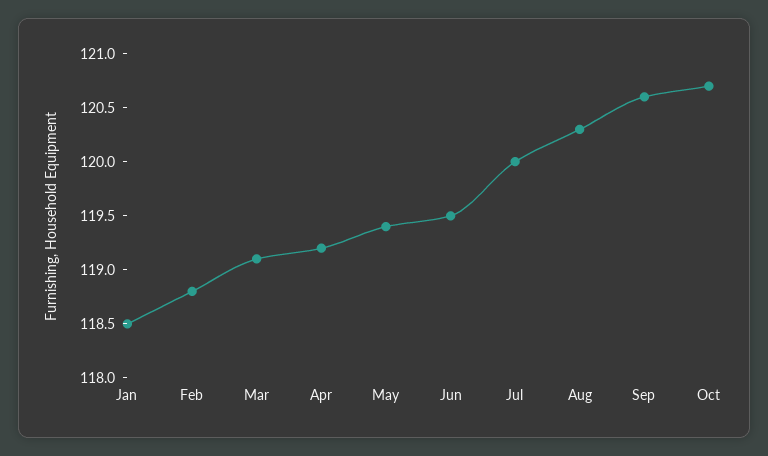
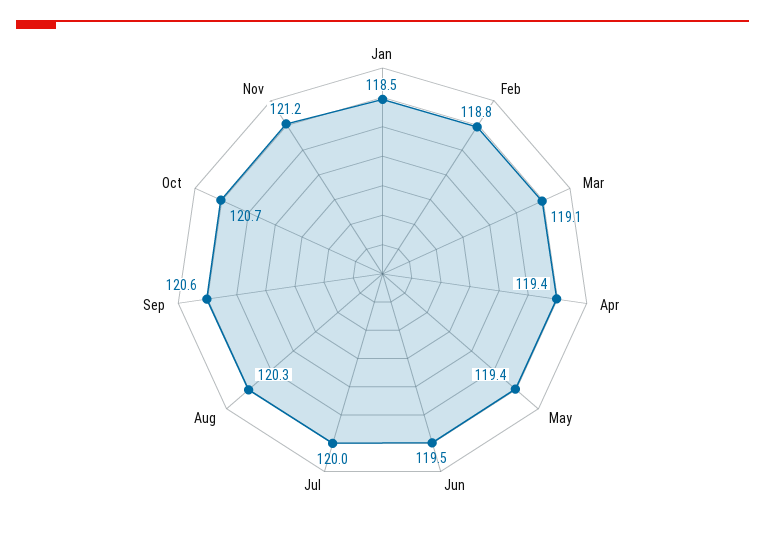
Apr: 119.2 -> 119.4
Nov: none -> 121.2

